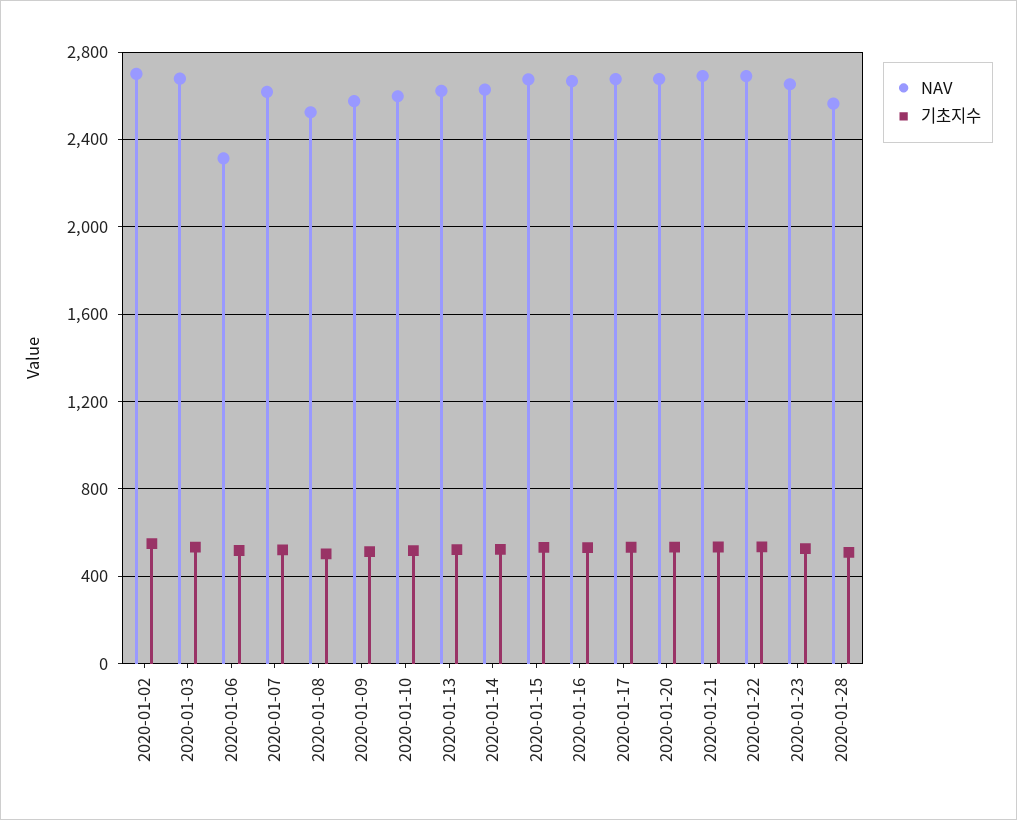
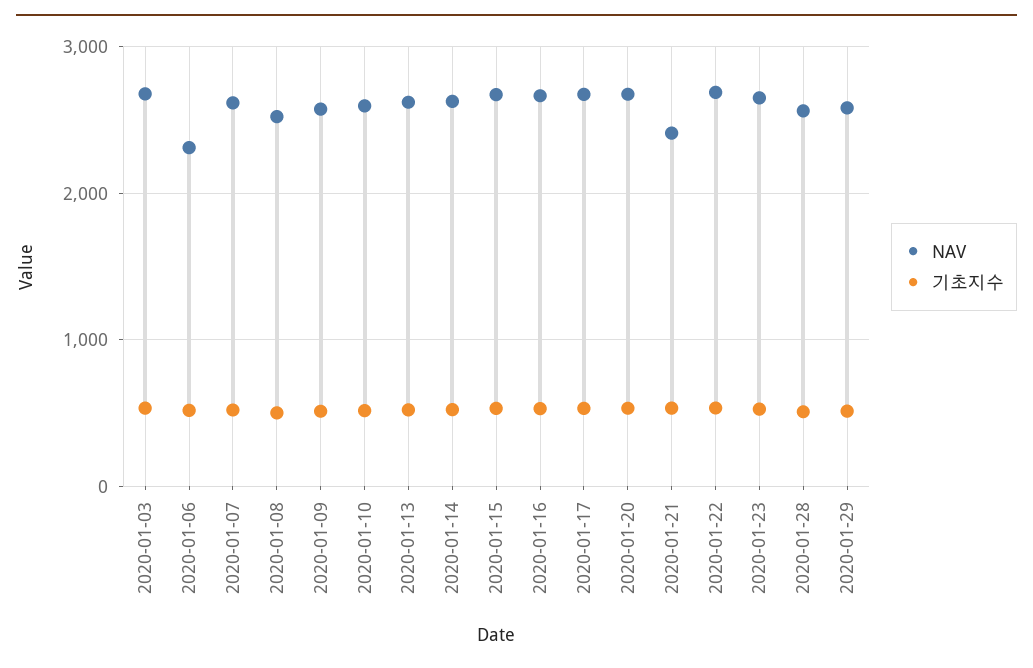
NAV, 2020-01-02: 2700 -> none
기초지수, 2020-01-02: 550 -> none
NAV, 2020-01-21: 2700 -> 2400
NAV, 2020-01-29: none -> 2600
기초지수, 2020-01-29: none -> 500

